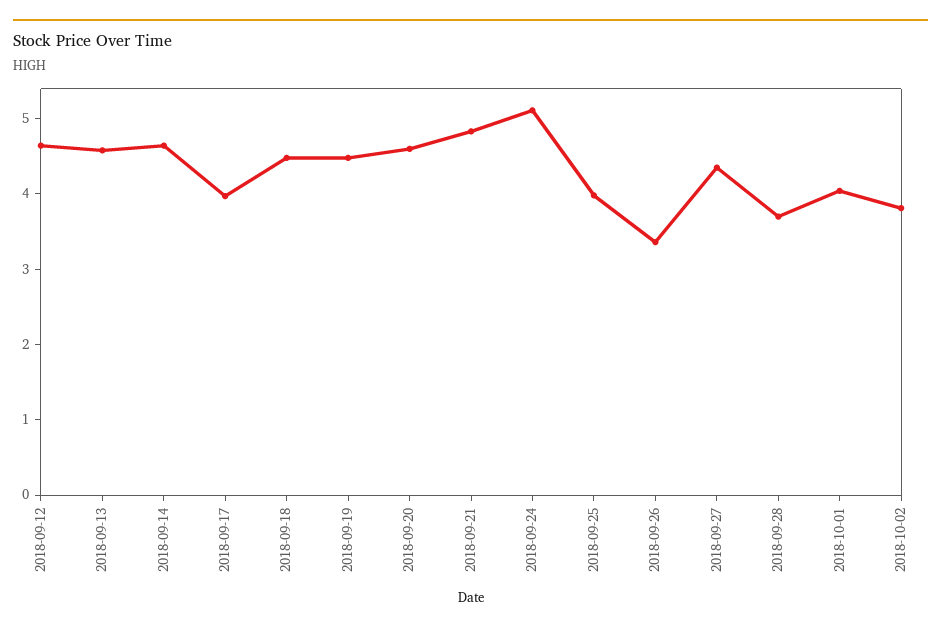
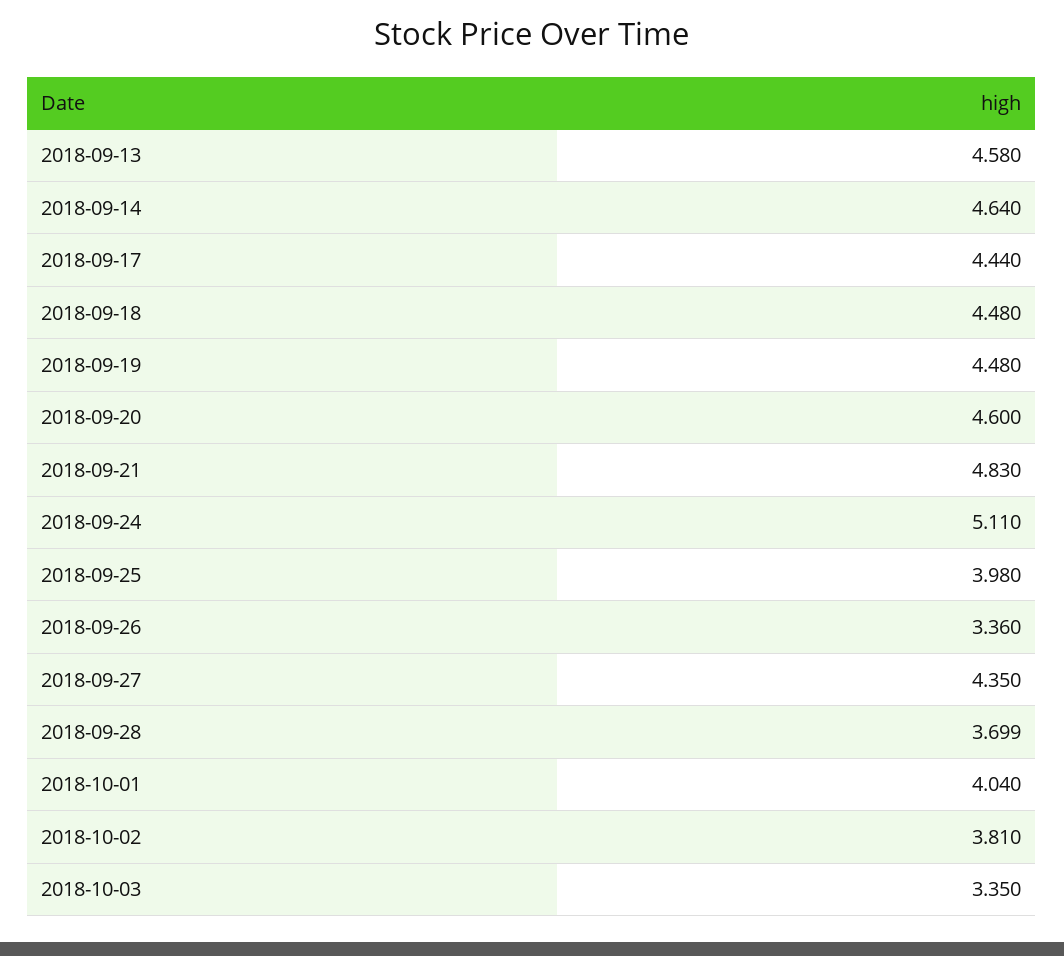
2018-09-12: 4.6 -> none
2018-09-17: 4 -> 4.44
2018-10-03: none -> 3.35

